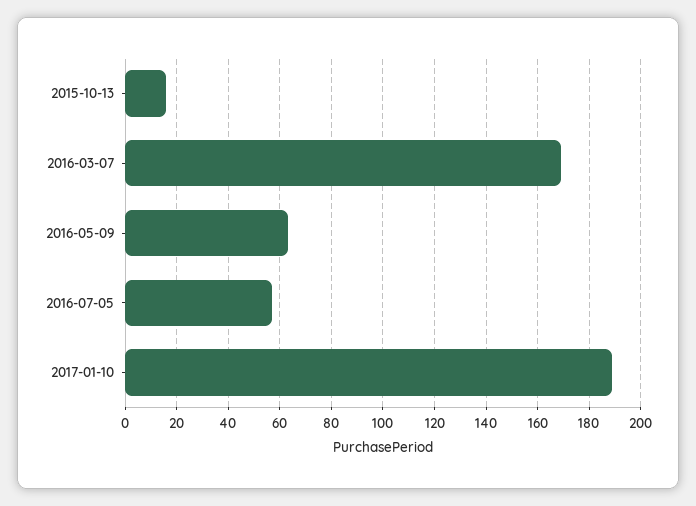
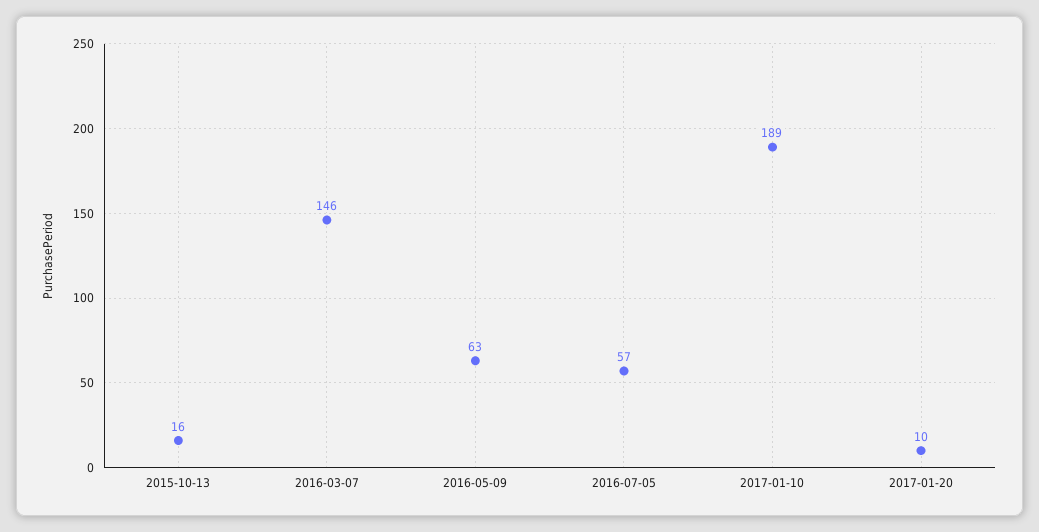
2016-03-07: 170 -> 146
2017-01-20: none -> 10

